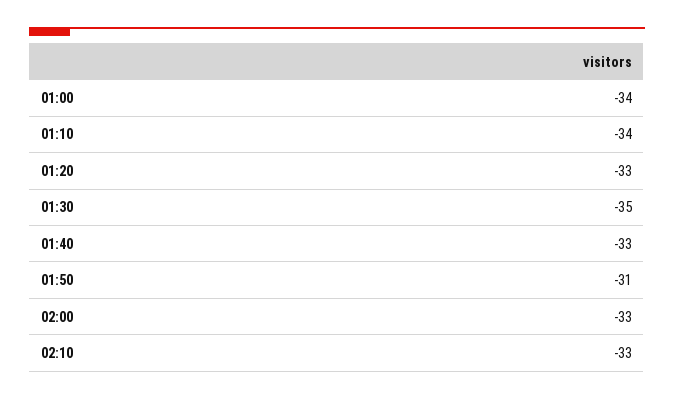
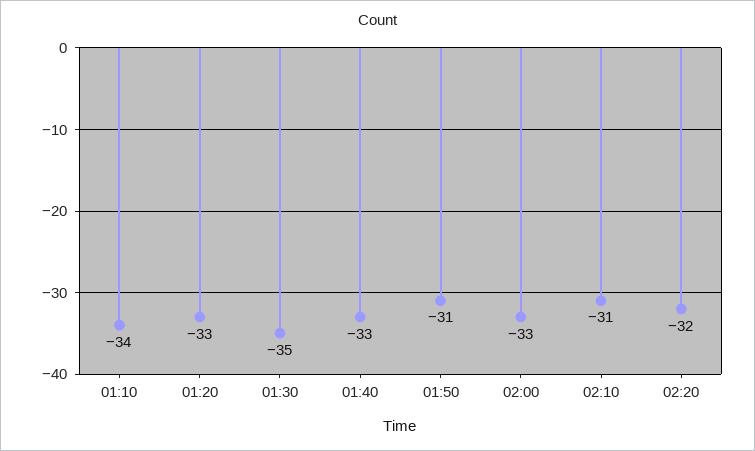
01:00: -34 -> none
02:10: -33 -> -31
02:20: none -> -32

